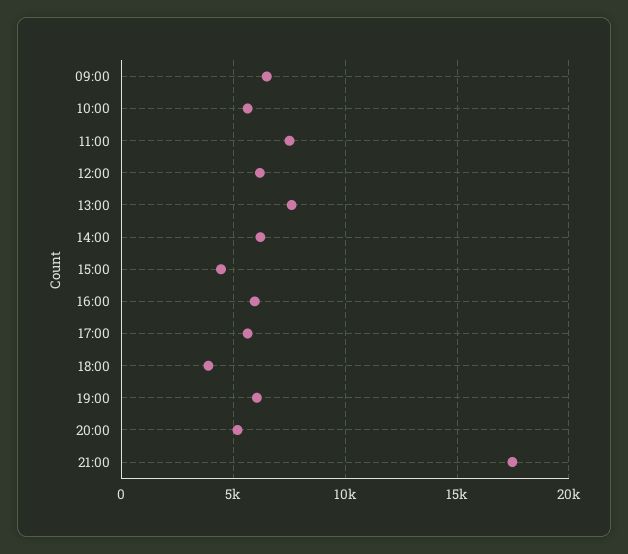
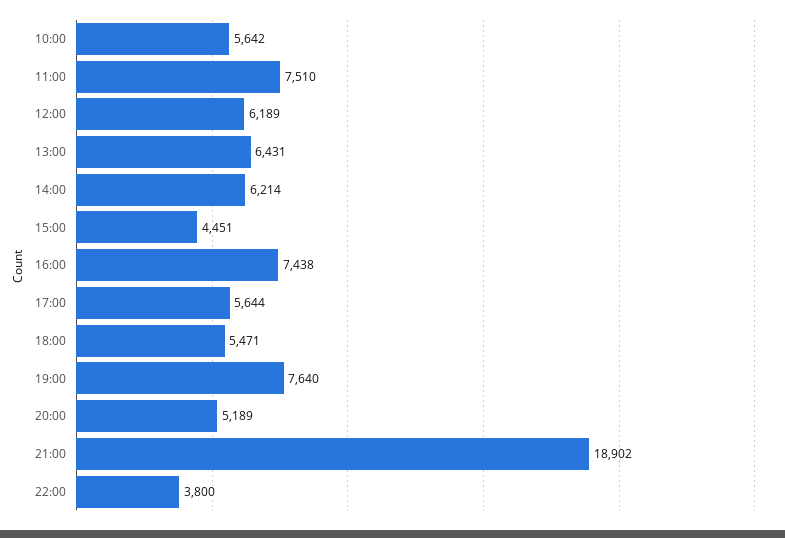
09:00: 6500 -> none
13:00: 7500 -> 6431
16:00: 6000 -> 7438
18:00: 4000 -> 5471
19:00: 6000 -> 7640
21:00: 17500 -> 18902
22:00: none -> 3800

